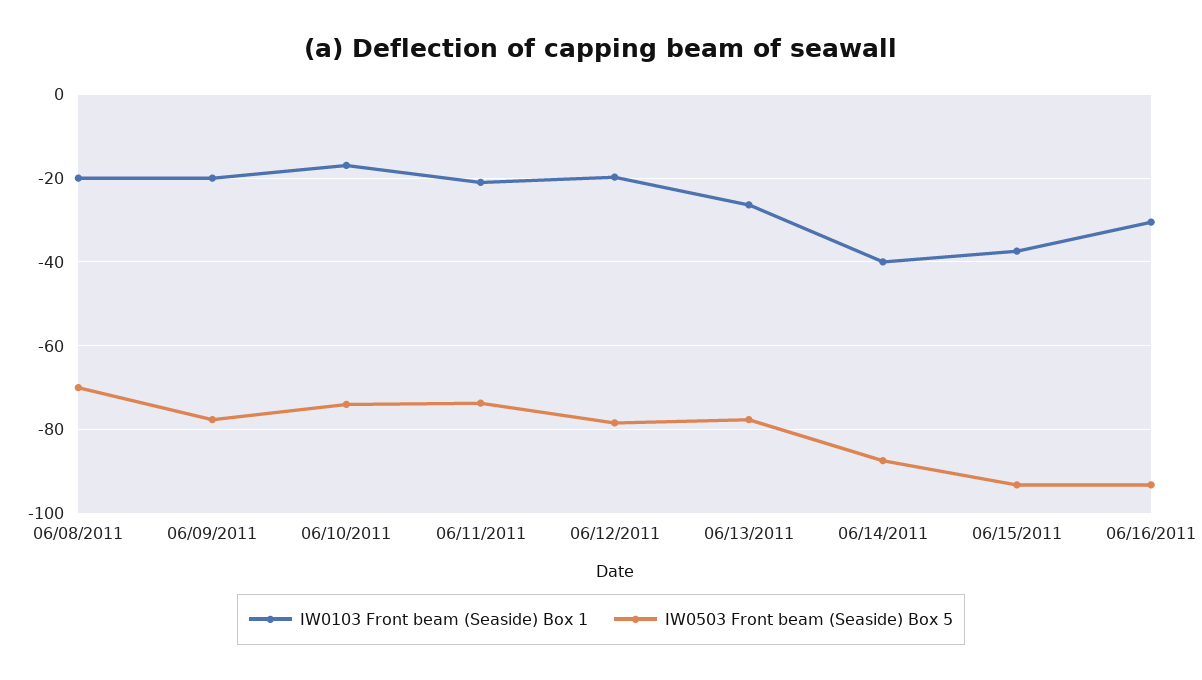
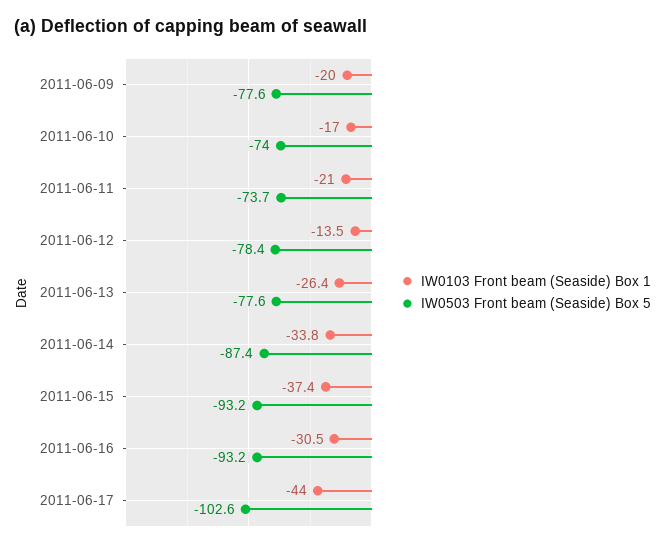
IW0103 Front beam (Seaside) Box 1, 06/08/2011: -20 -> none
IW0503 Front beam (Seaside) Box 5, 06/08/2011: -70 -> none
IW0103 Front beam (Seaside) Box 1, 06/12/2011: -20 -> -13.5
IW0103 Front beam (Seaside) Box 1, 06/14/2011: -40 -> -33.8
IW0103 Front beam (Seaside) Box 1, 2011-06-17: none -> -44
IW0503 Front beam (Seaside) Box 5, 2011-06-17: none -> -102.6

